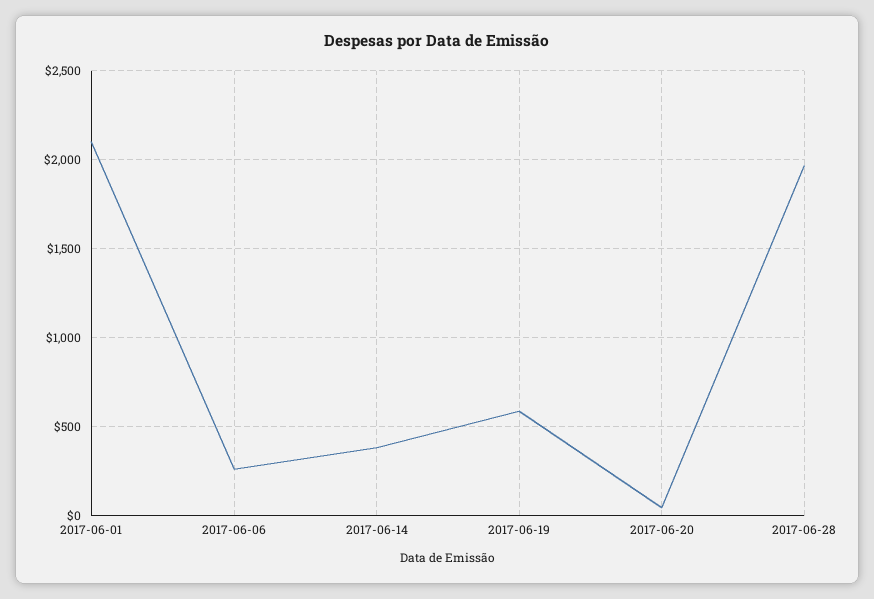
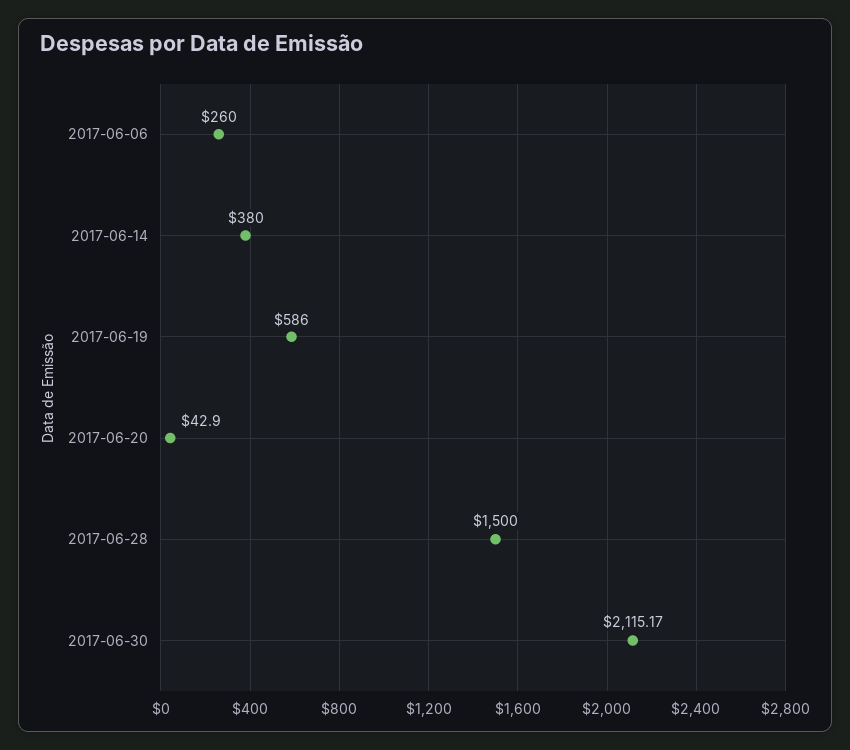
2017-06-01: 2100 -> none
2017-06-28: 1950 -> 1500
2017-06-30: none -> 2115.17

